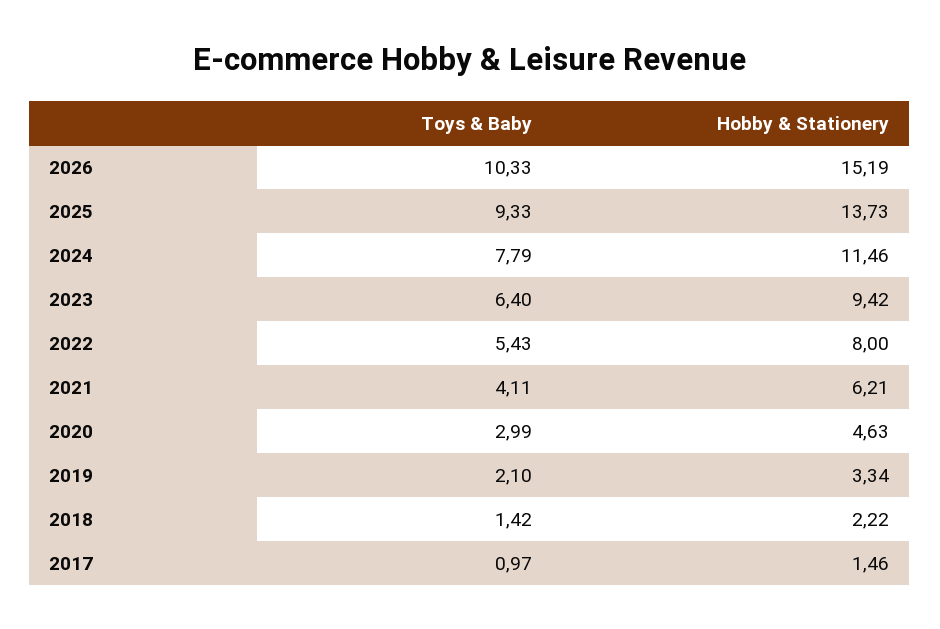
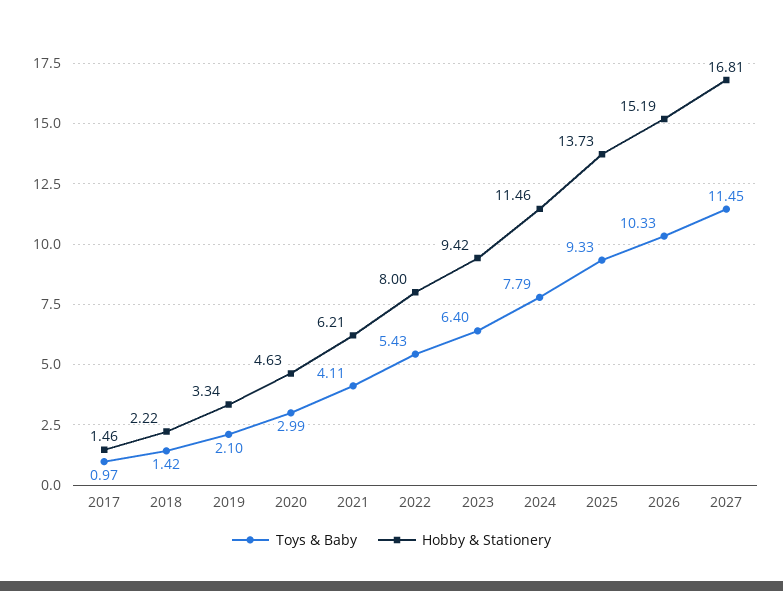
Toys & Baby, 2027: none -> 11.45
Hobby & Stationery, 2027: none -> 16.81

